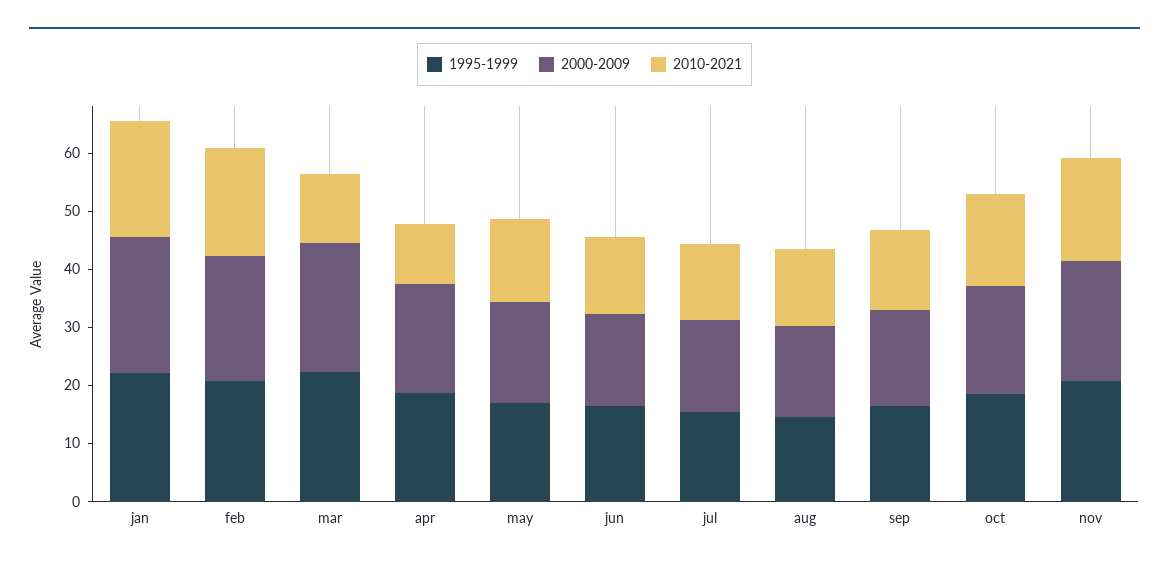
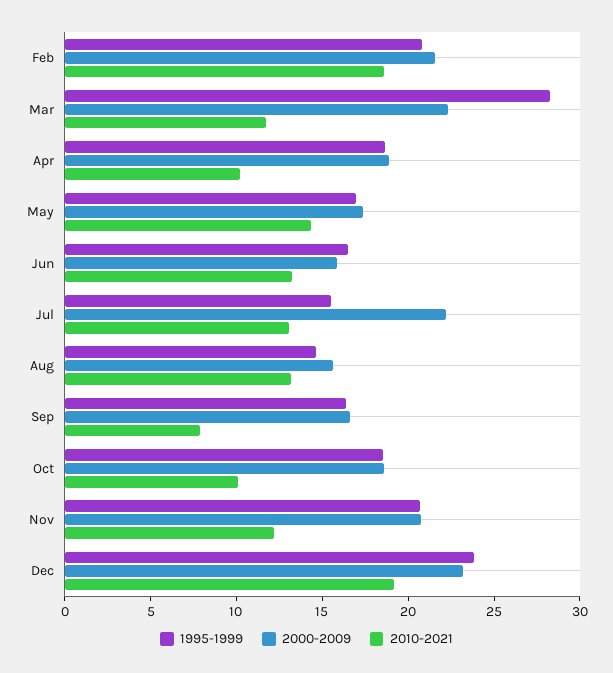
1995-1999, jan: 22 -> none
2000-2009, jan: 24 -> none
2010-2021, jan: 20 -> none
1995-1999, mar: 22 -> 28
2000-2009, jul: 16 -> 22
2010-2021, sep: 14 -> 8
2010-2021, oct: 16 -> 10
2010-2021, nov: 18 -> 12
1995-1999, Dec: none -> 24
2000-2009, Dec: none -> 23
2010-2021, Dec: none -> 19

